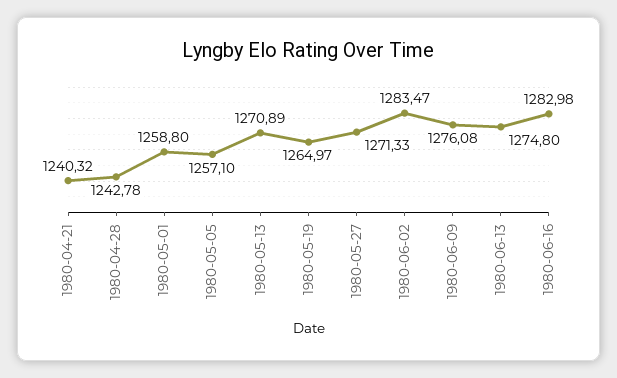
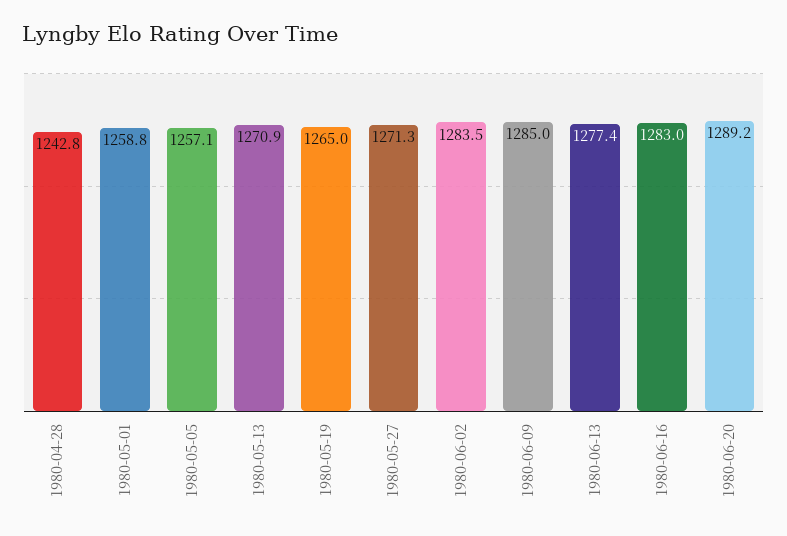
1980-04-21: 1240.32 -> none
1980-06-09: 1276.08 -> 1285
1980-06-13: 1274.8 -> 1277.4
1980-06-20: none -> 1289.2

